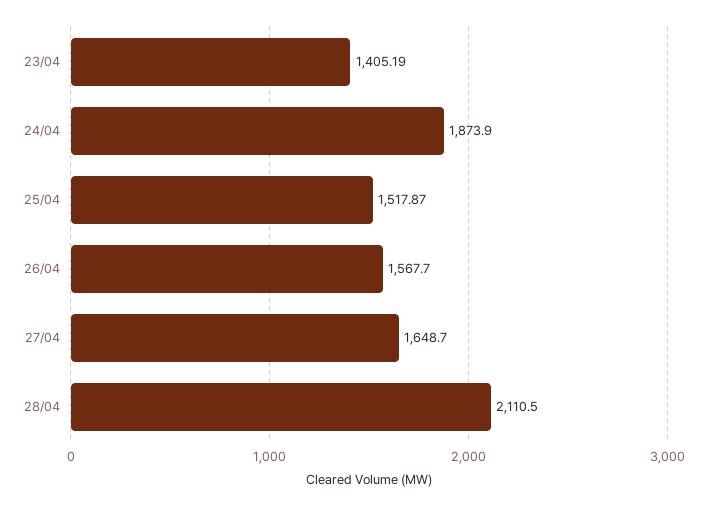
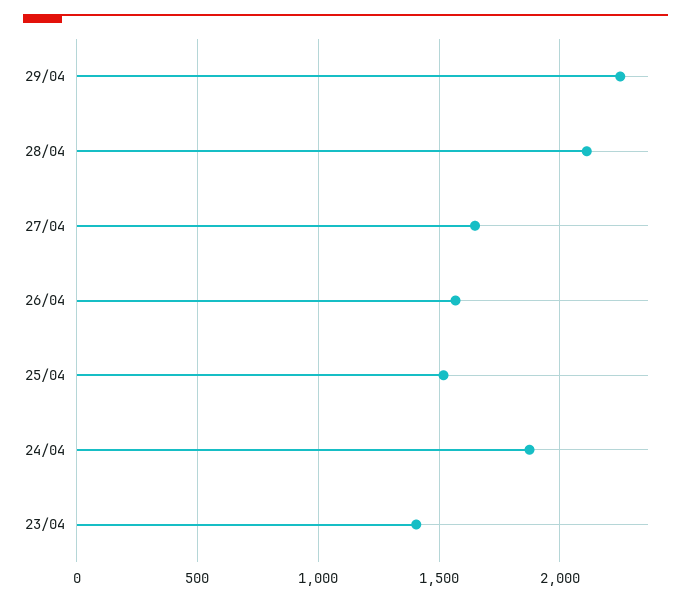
29/04: none -> 2250

